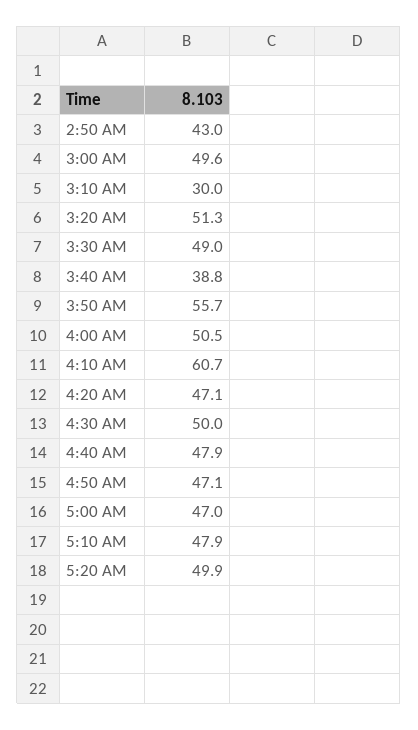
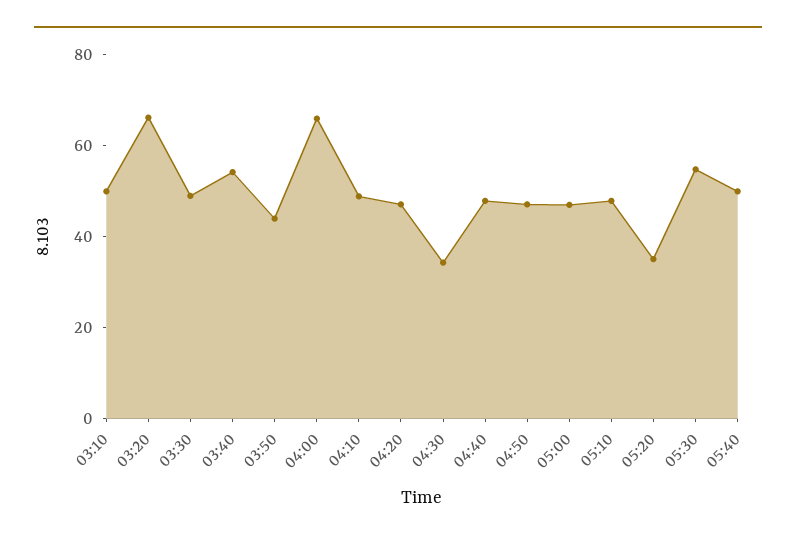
2:50 AM: 43 -> none
3:00 AM: 49.6 -> none
3:10 AM: 30 -> 50
3:20 AM: 51.3 -> 65
3:40 AM: 38.8 -> 55
3:50 AM: 55.7 -> 45
4:00 AM: 50.5 -> 65
4:10 AM: 60.7 -> 50
4:30 AM: 50 -> 35
5:20 AM: 49.9 -> 35
05:30: none -> 55
05:40: none -> 50

